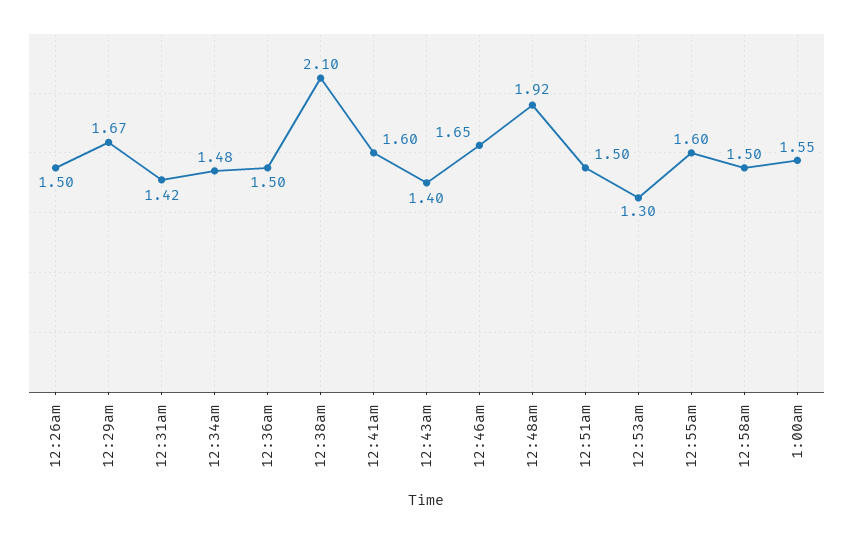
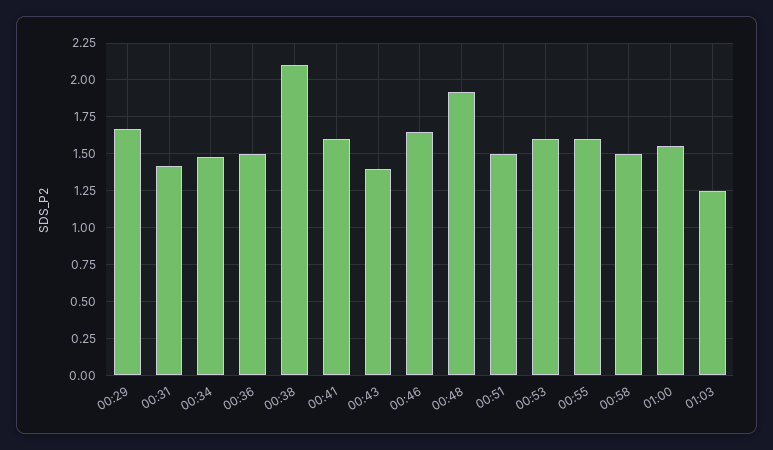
12:26am: 1.5 -> none
12:53am: 1.3 -> 1.6
01:03: none -> 1.25

